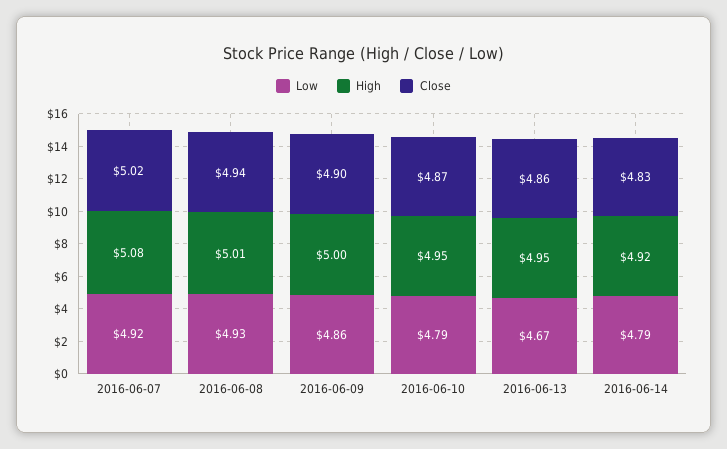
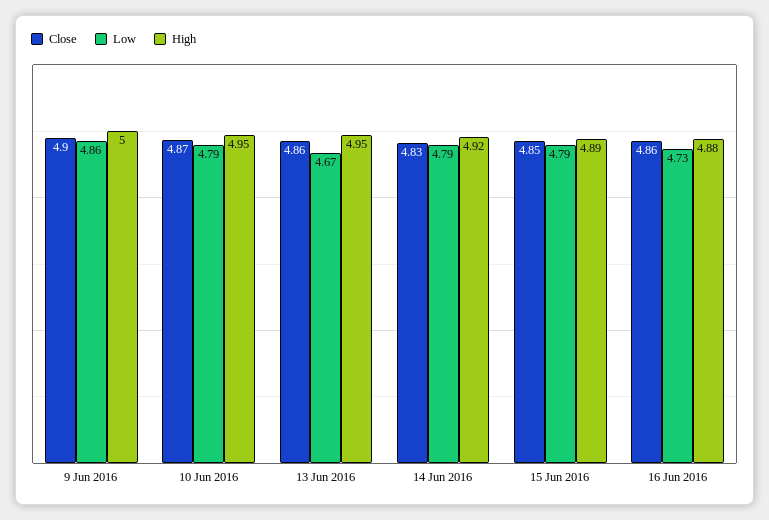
Low, 2016-06-07: 4.92 -> none
High, 2016-06-07: 5.08 -> none
Close, 2016-06-07: 5.02 -> none
Low, 2016-06-08: 4.93 -> none
High, 2016-06-08: 5.01 -> none
Close, 2016-06-08: 4.94 -> none
Close, 15 Jun 2016: none -> 4.85
Low, 15 Jun 2016: none -> 4.79
High, 15 Jun 2016: none -> 4.89
Close, 16 Jun 2016: none -> 4.86
Low, 16 Jun 2016: none -> 4.73
High, 16 Jun 2016: none -> 4.88

